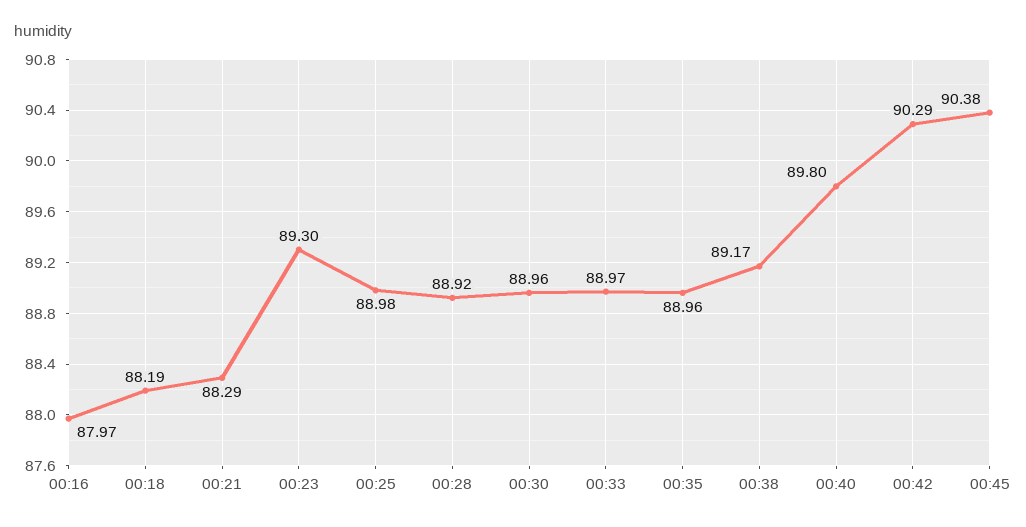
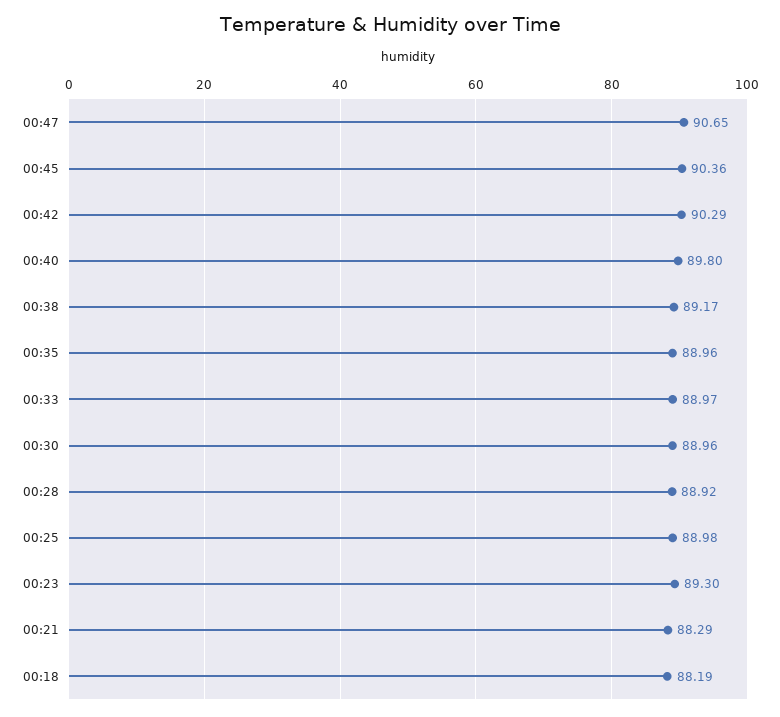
00:16: 87.97 -> none
00:45: 90.38 -> 90.36
00:47: none -> 90.65

